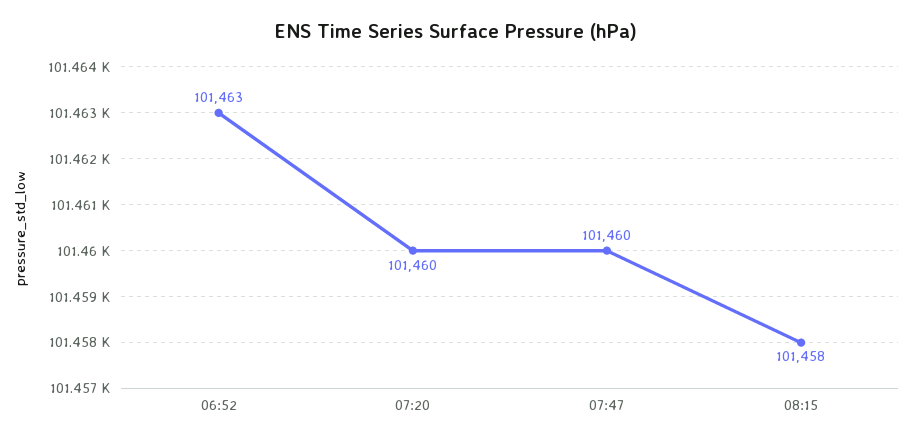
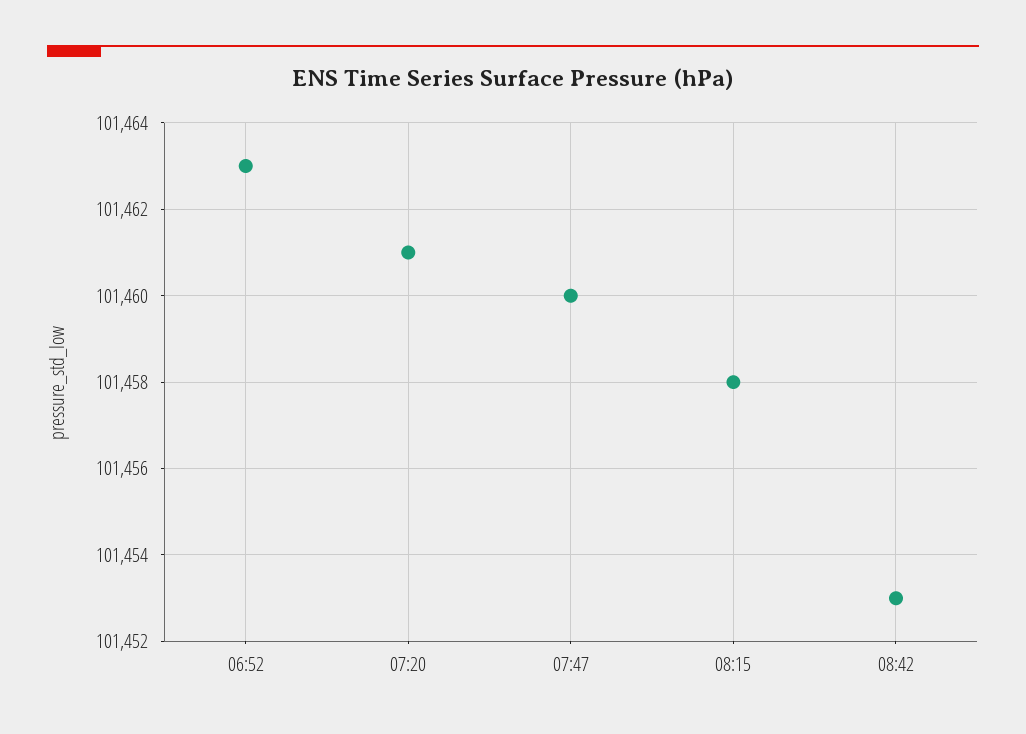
07:20: 101460 -> 101461
08:42: none -> 101453

